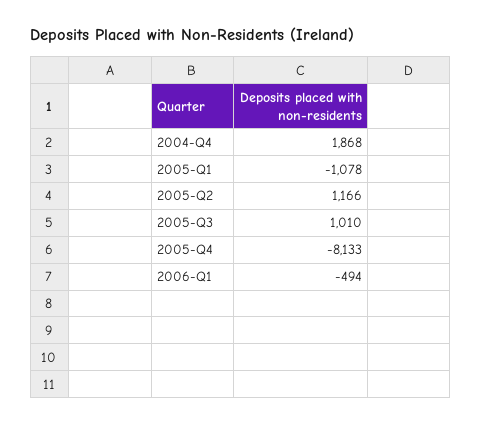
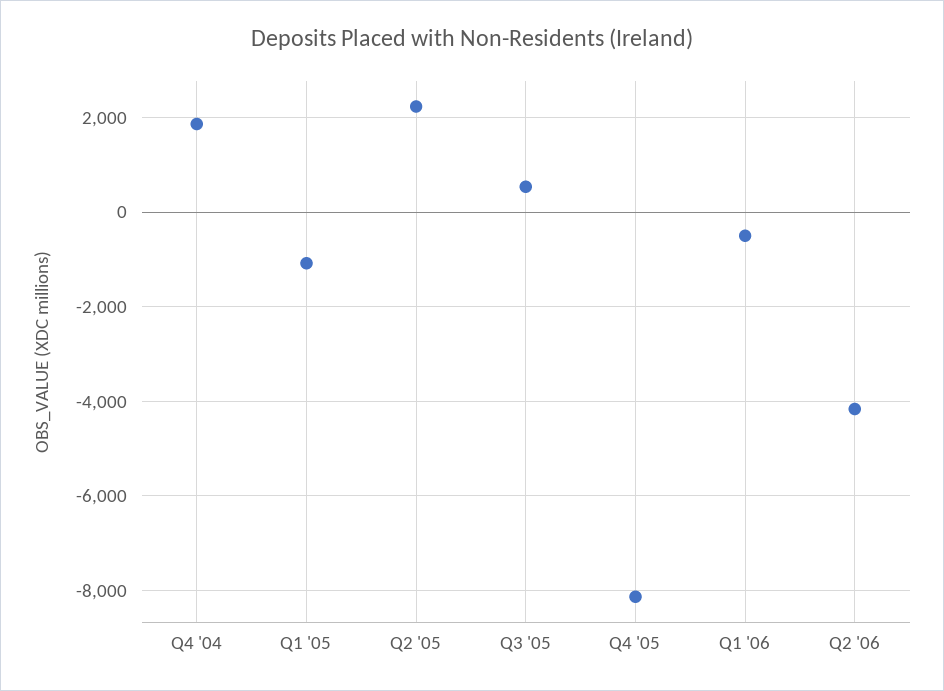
2005-Q2: 1166 -> 2200
2005-Q3: 1010 -> 600
Q2 '06: none -> -4200

